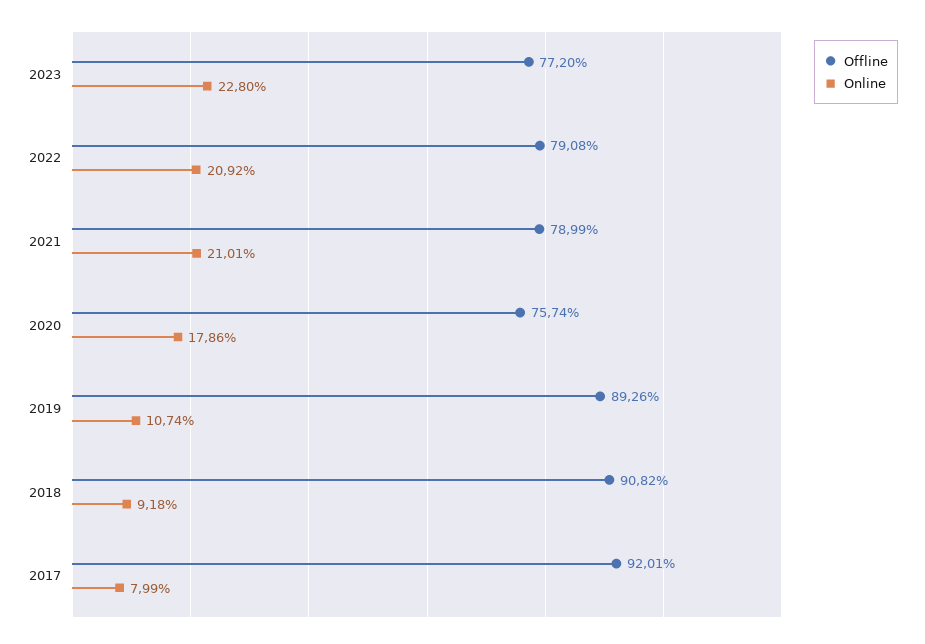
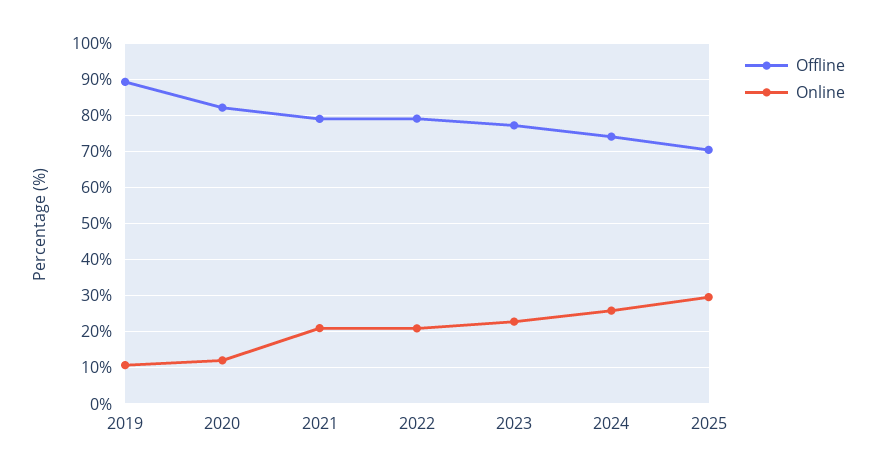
Offline, 2020: 75.74 -> 82
Online, 2020: 17.86 -> 12
Offline, 2018: 90.82 -> none
Online, 2018: 9.18 -> none
Offline, 2017: 92.01 -> none
Online, 2017: 7.99 -> none
Offline, 2024: none -> 74
Online, 2024: none -> 26
Offline, 2025: none -> 70
Online, 2025: none -> 30

